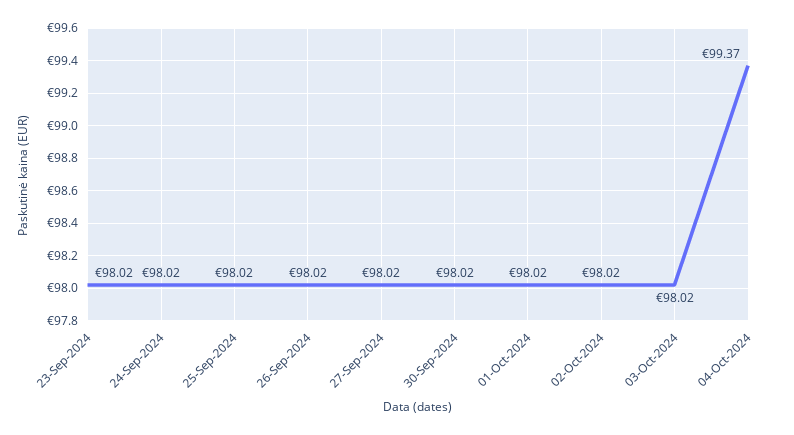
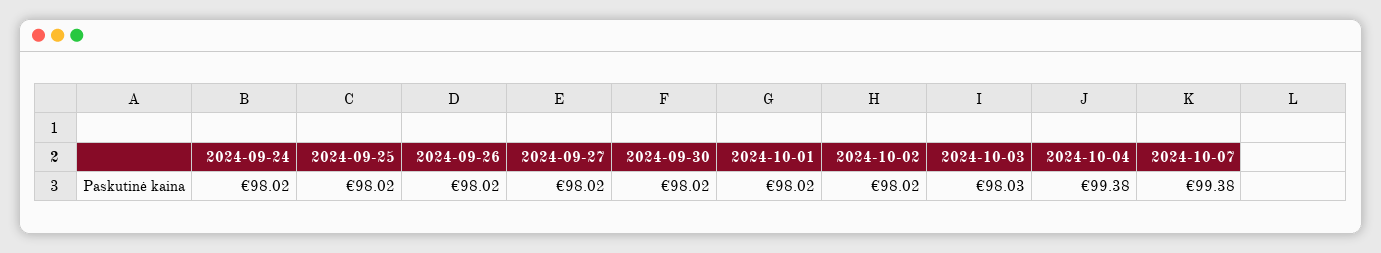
23-Sep-2024: 98.02 -> none
03-Oct-2024: 98.02 -> 98.03
04-Oct-2024: 99.37 -> 99.38
2024-10-07: none -> 99.38

